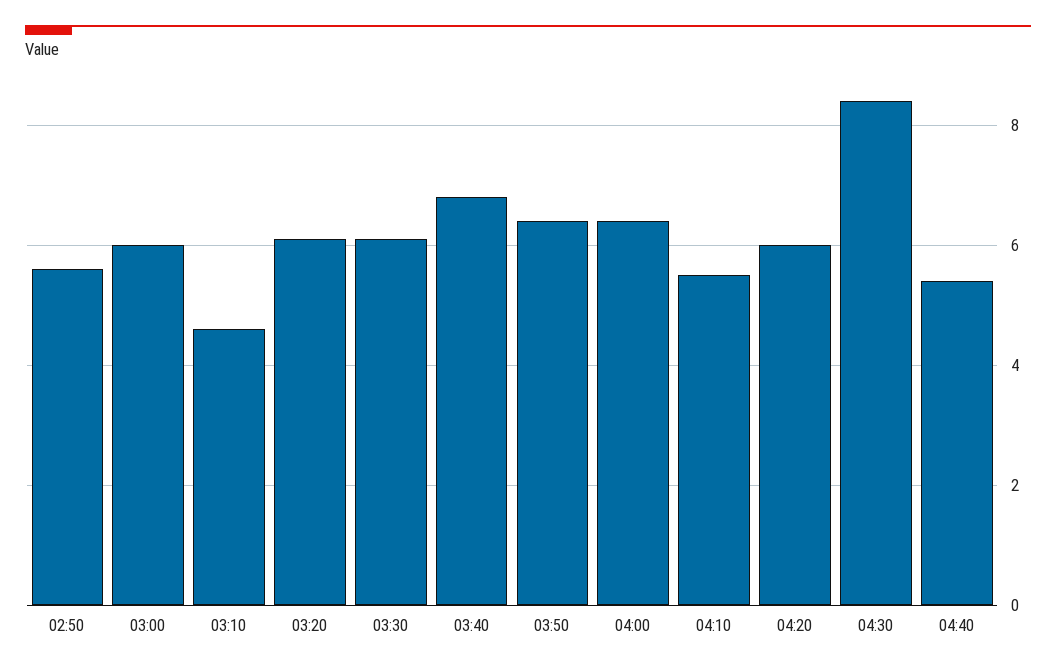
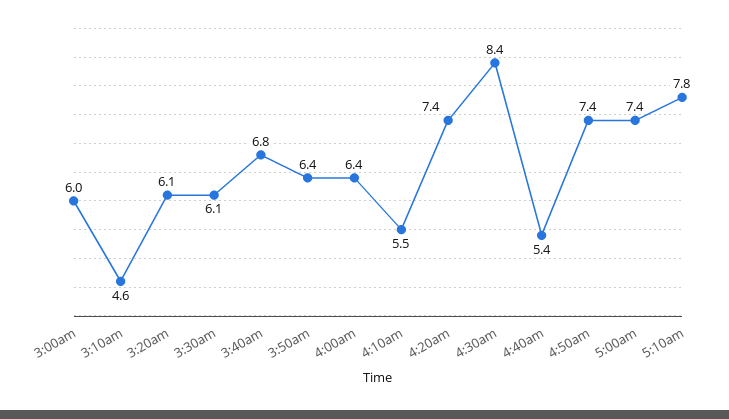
02:50: 5.5 -> none
04:20: 6 -> 7.4
4:50am: none -> 7.4
5:00am: none -> 7.4
5:10am: none -> 7.8

